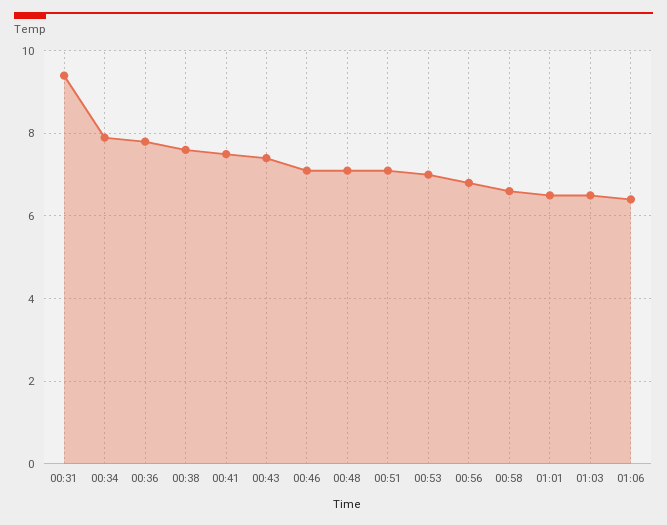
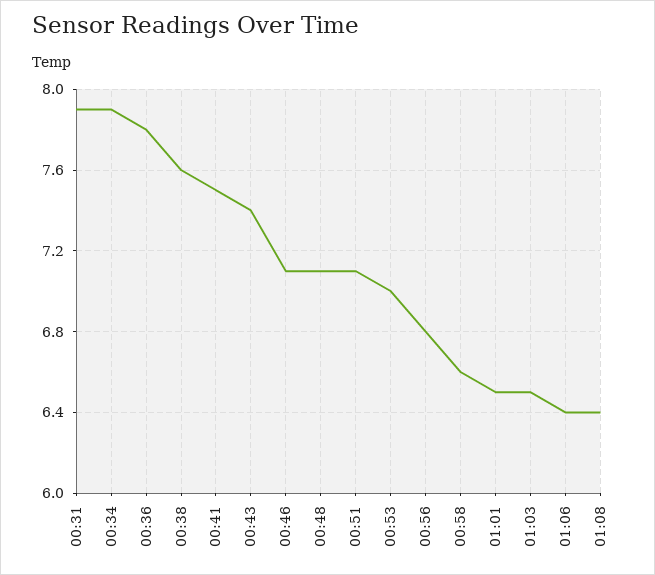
00:31: 9.5 -> 7.9
01:08: none -> 6.4

